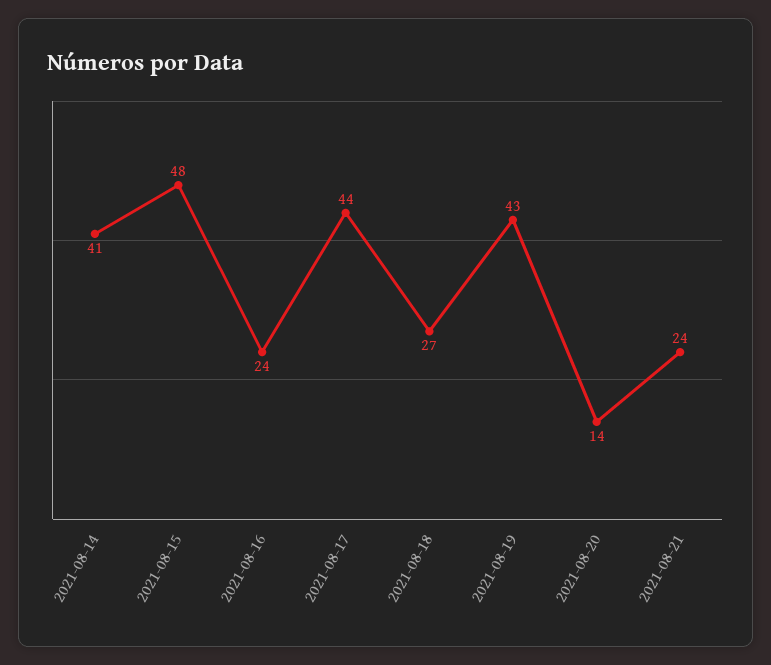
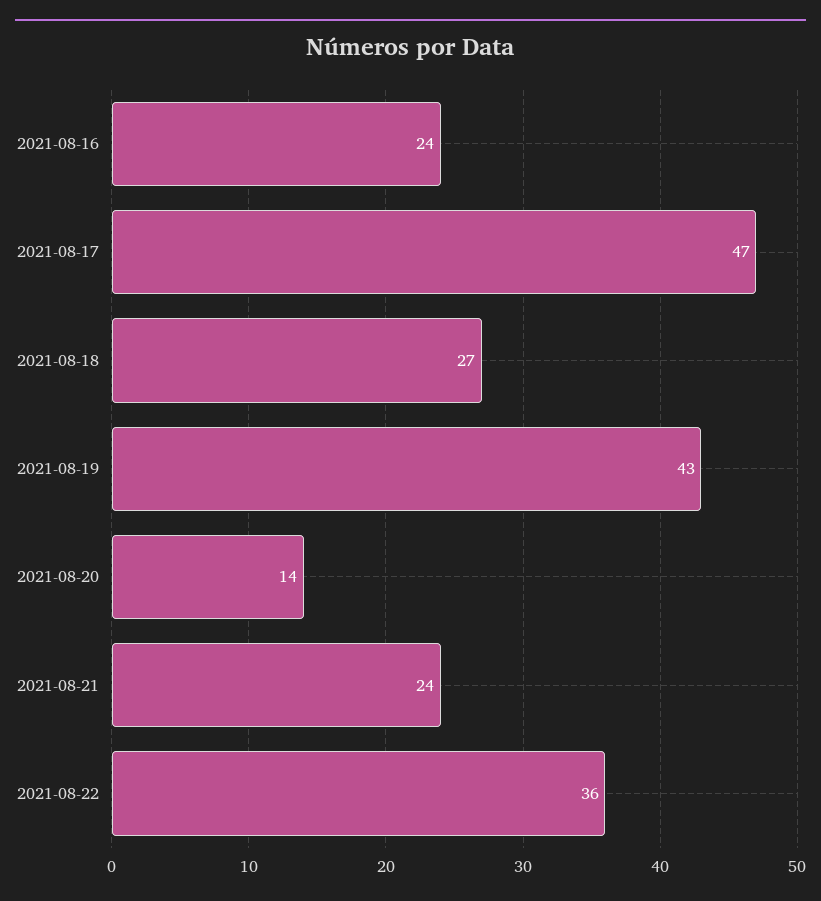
2021-08-14: 41 -> none
2021-08-15: 48 -> none
2021-08-17: 44 -> 47
2021-08-22: none -> 36

